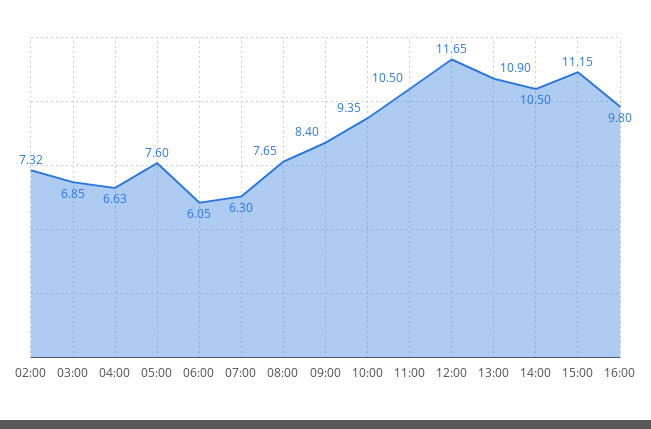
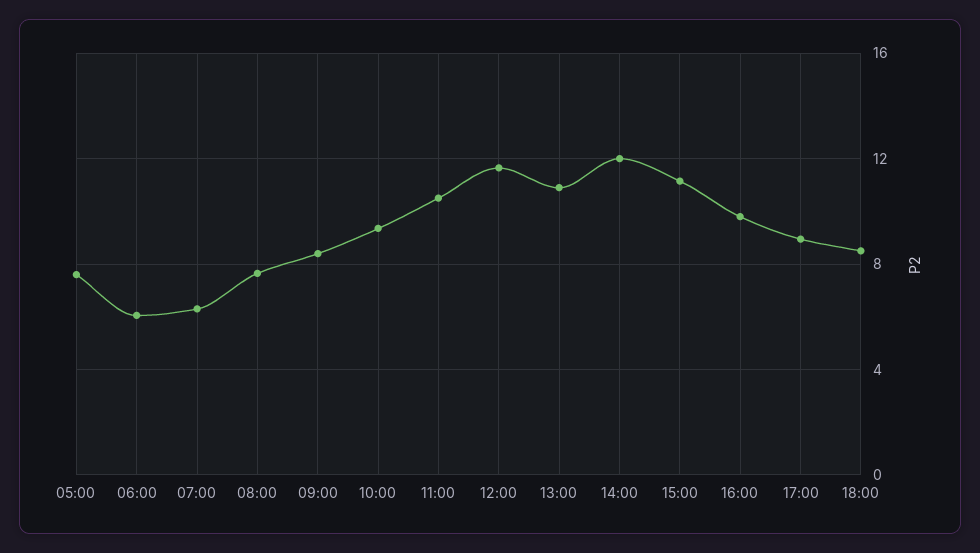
02:00: 7.32 -> none
03:00: 6.85 -> none
04:00: 6.63 -> none
14:00: 10.5 -> 12
17:00: none -> 9
18:00: none -> 8.5

